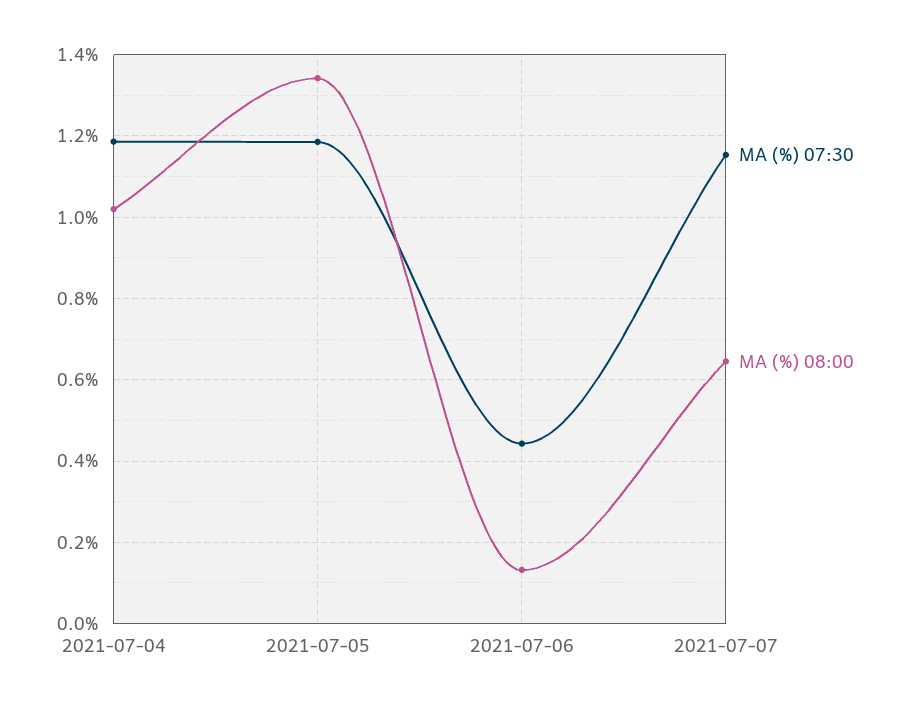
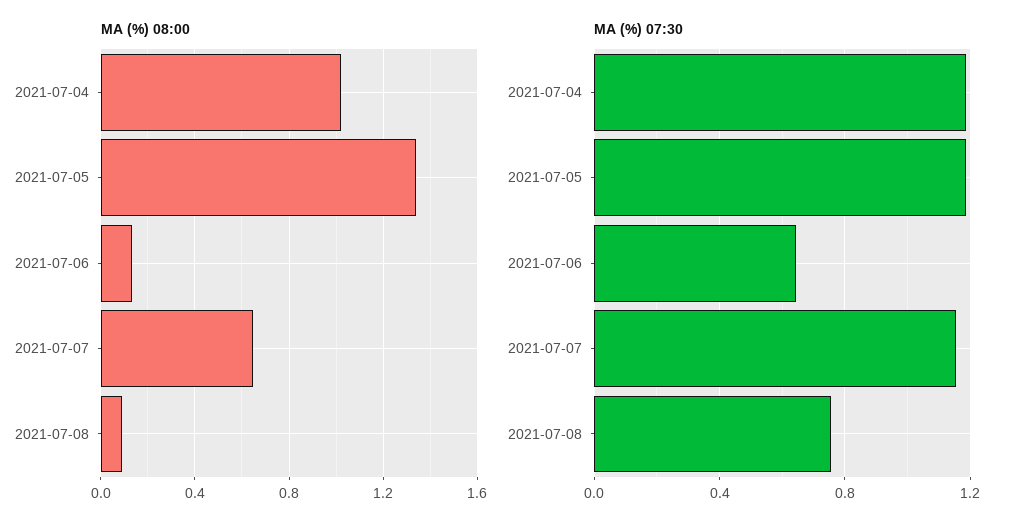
MA (%) 07:30, 2021-07-06: 0.44 -> 0.65
MA (%) 08:00, 2021-07-08: none -> 0.1
MA (%) 07:30, 2021-07-08: none -> 0.75

